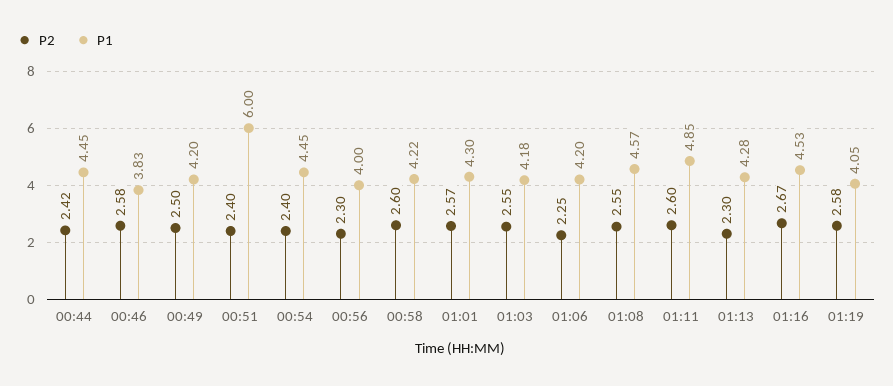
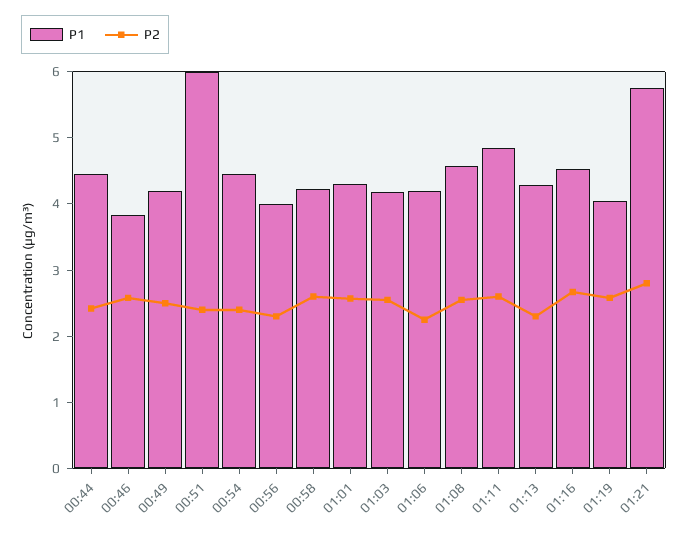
P1, 01:21: none -> 5.8
P2, 01:21: none -> 2.8

